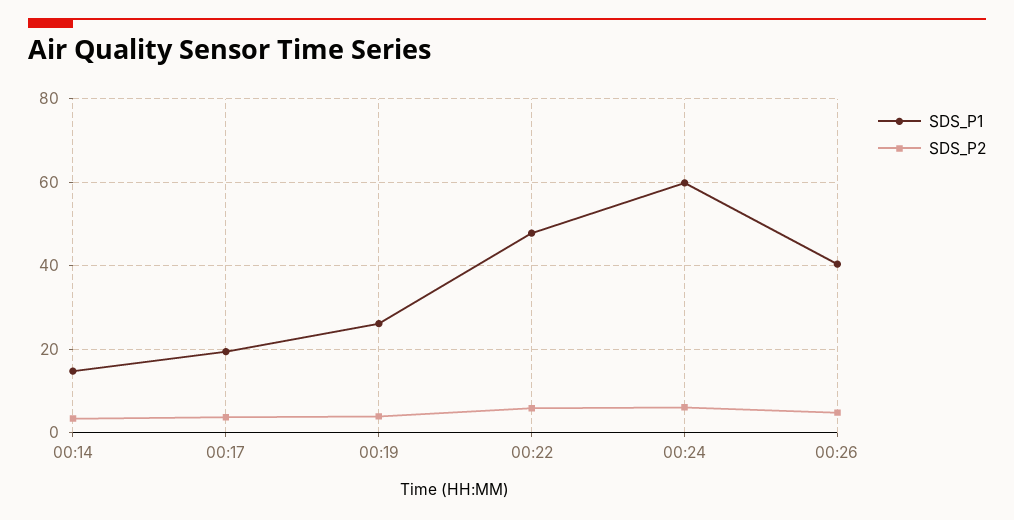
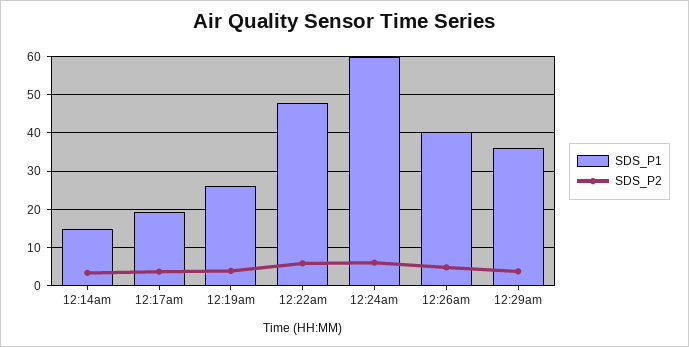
SDS_P1, 12:29am: none -> 36
SDS_P2, 12:29am: none -> 4

